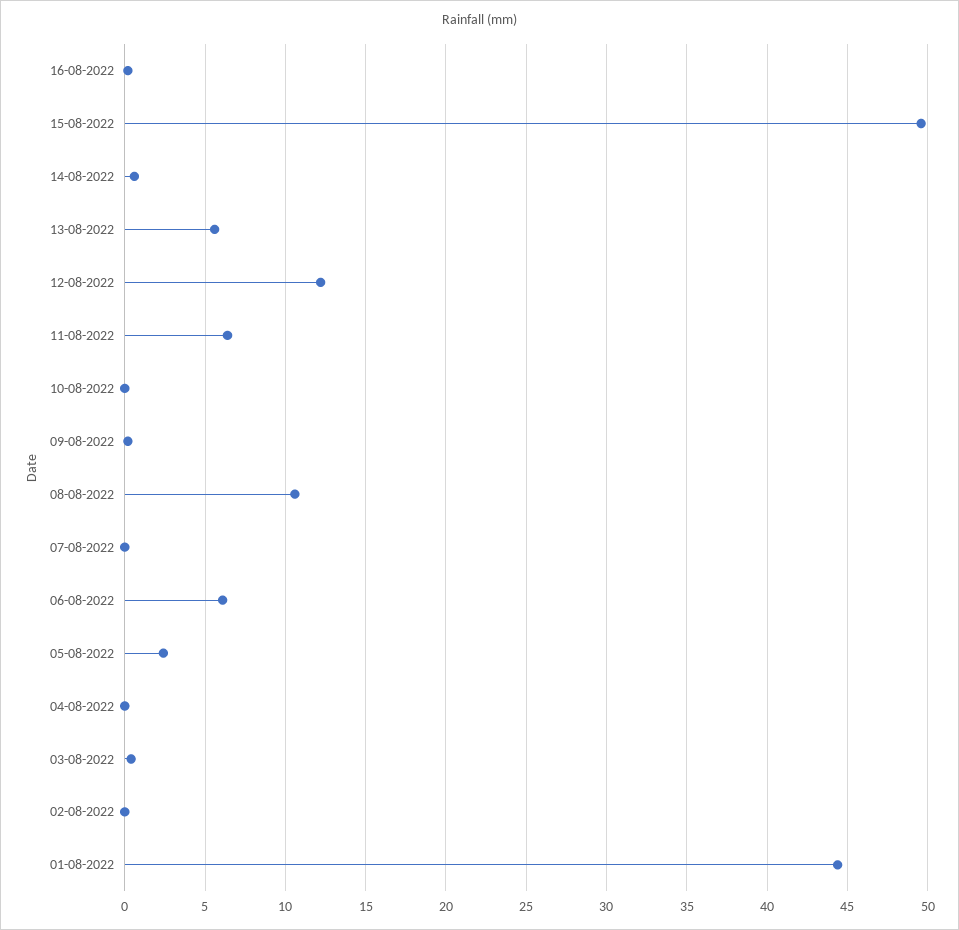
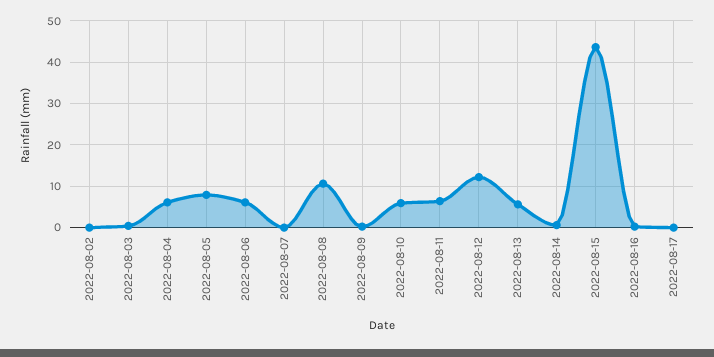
15-08-2022: 49.5 -> 44
10-08-2022: 0 -> 6
05-08-2022: 2.5 -> 8
04-08-2022: 0 -> 6
01-08-2022: 44.5 -> none
2022-08-17: none -> 0

